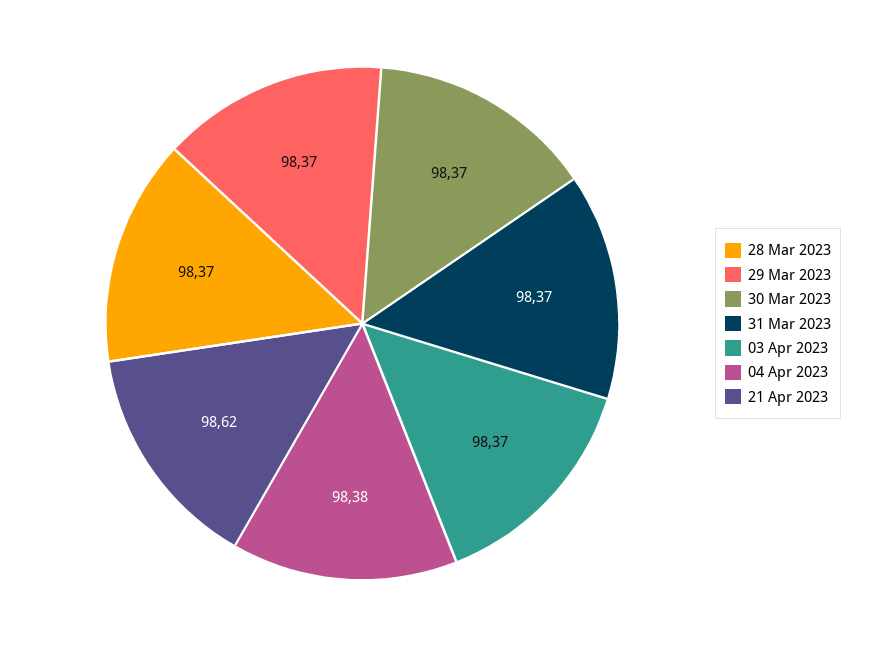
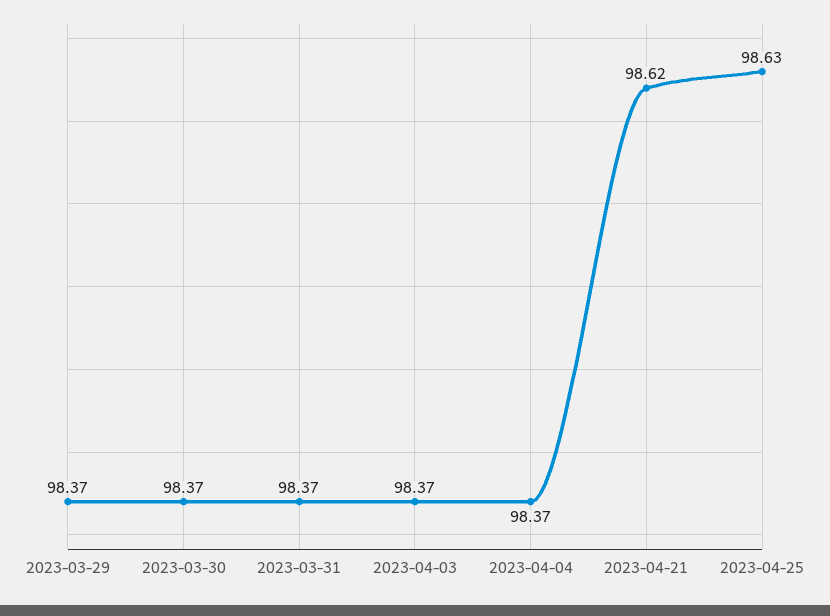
28 Mar 2023: 98.37 -> none
04 Apr 2023: 98.38 -> 98.37
2023-04-25: none -> 98.63

